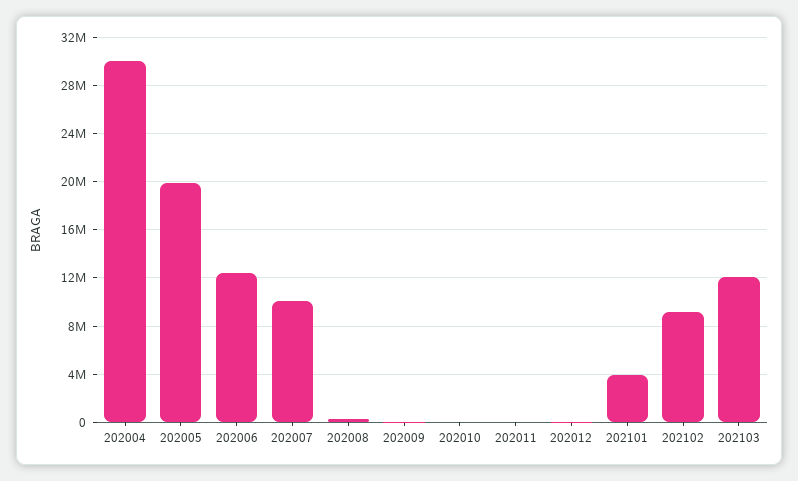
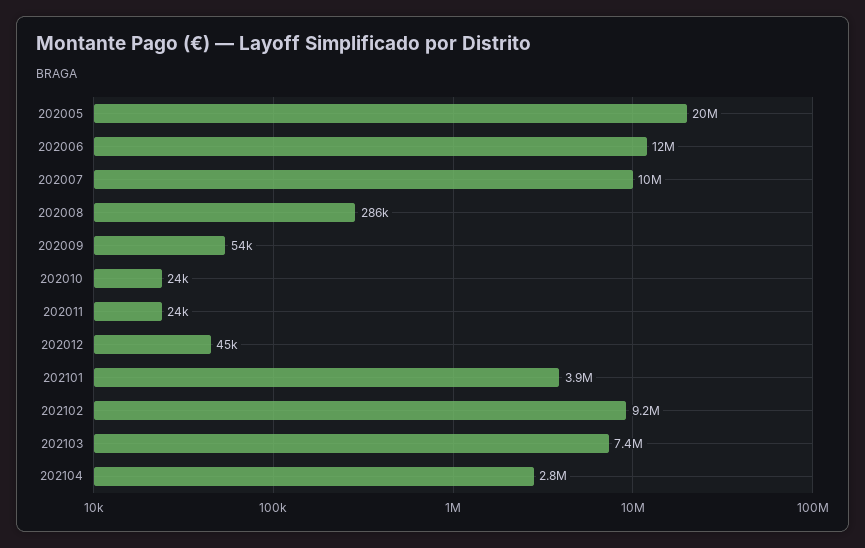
202004: 30000000 -> none
202103: 12000000 -> 7400000
202104: none -> 2800000

